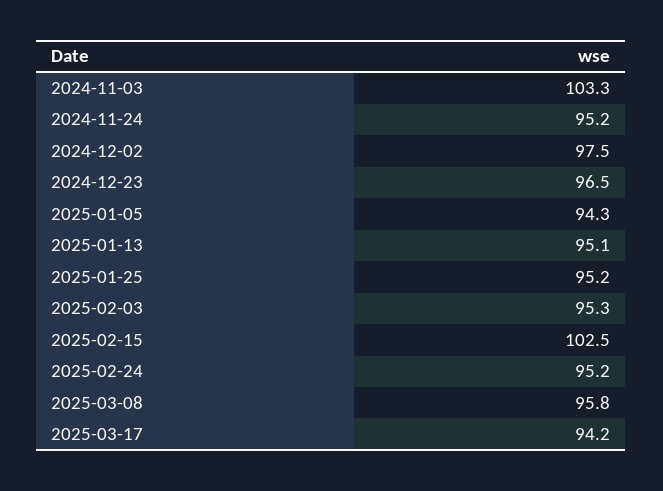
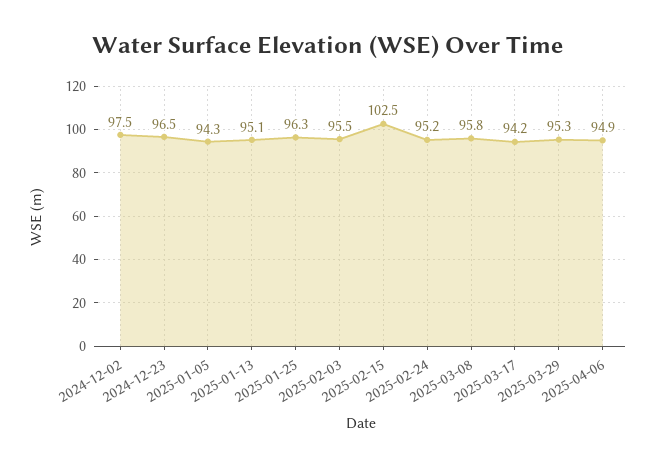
2024-11-03: 103.3 -> none
2024-11-24: 95.2 -> none
2025-01-25: 95.2 -> 96.3
2025-02-03: 95.3 -> 95.5
2025-03-29: none -> 95.3
2025-04-06: none -> 94.9

